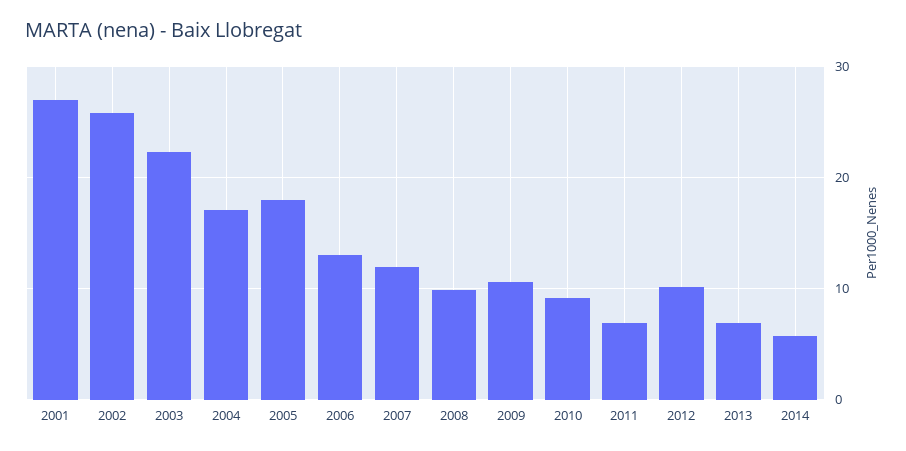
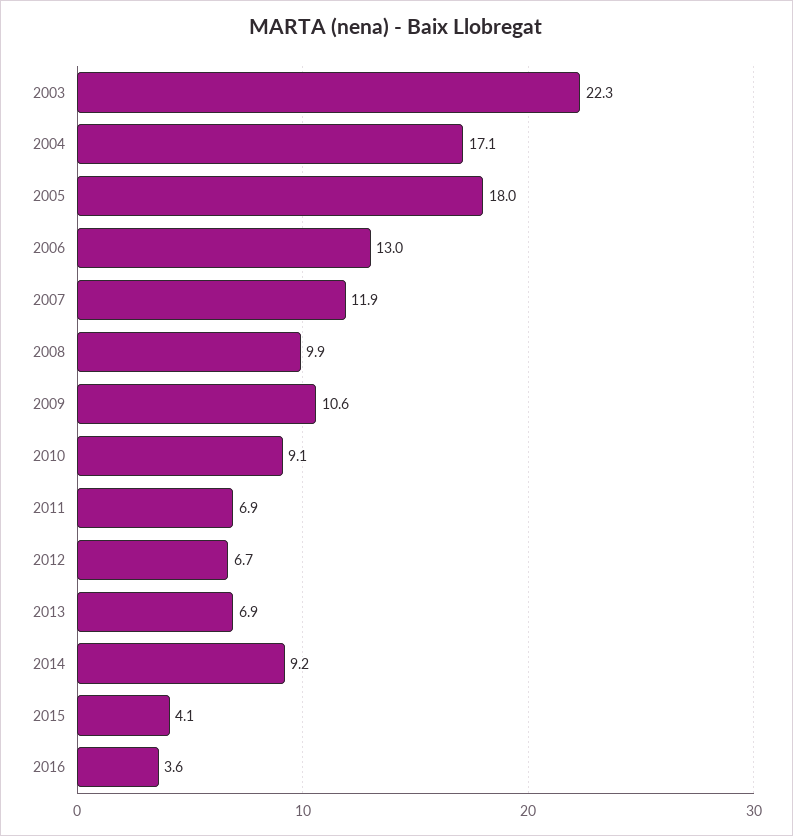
2001: 27 -> none
2002: 26 -> none
2012: 10 -> 6.7
2014: 6 -> 9.2
2015: none -> 4.1
2016: none -> 3.6

